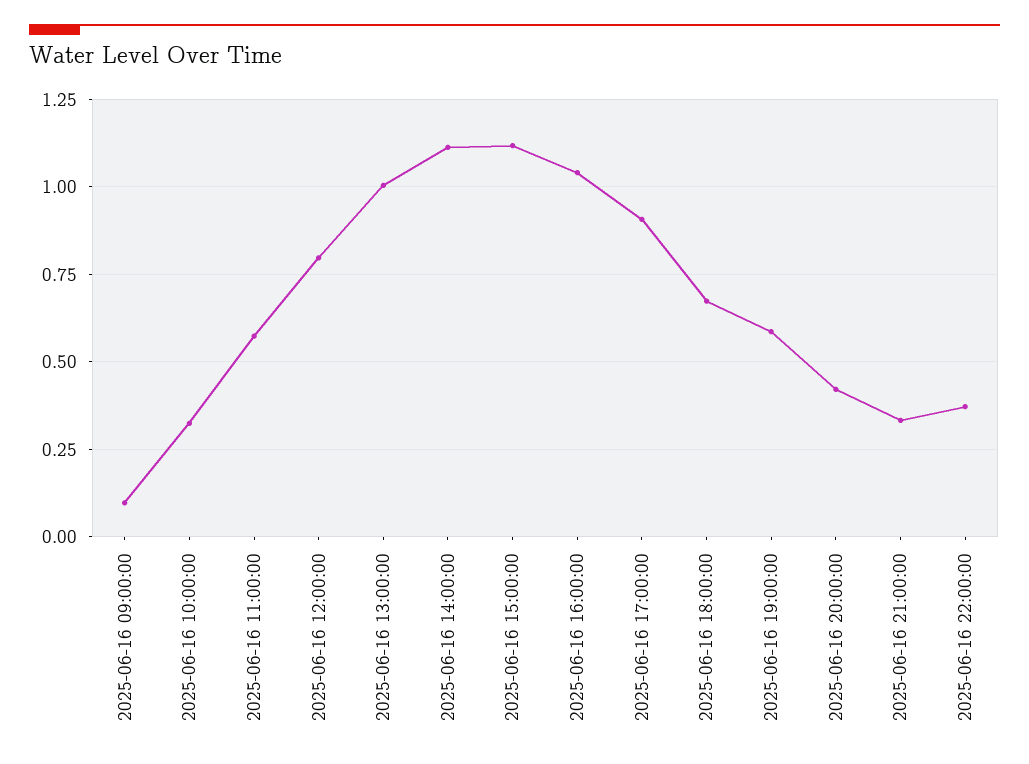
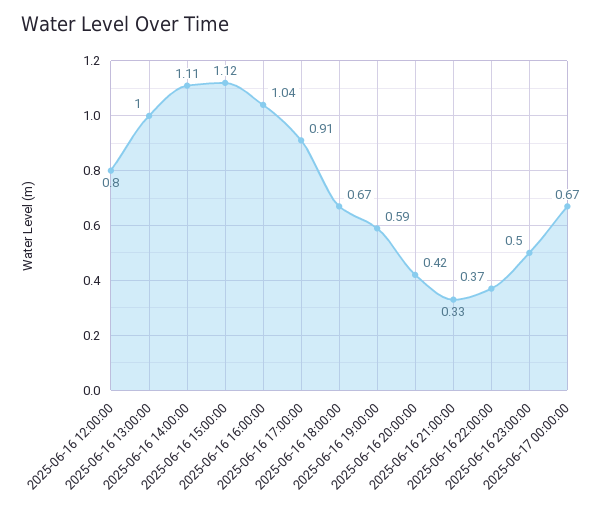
2025-06-16 09:00:00: 0.1 -> none
2025-06-16 10:00:00: 0.325 -> none
2025-06-16 11:00:00: 0.575 -> none
2025-06-16 23:00:00: none -> 0.5
2025-06-17 00:00:00: none -> 0.67

